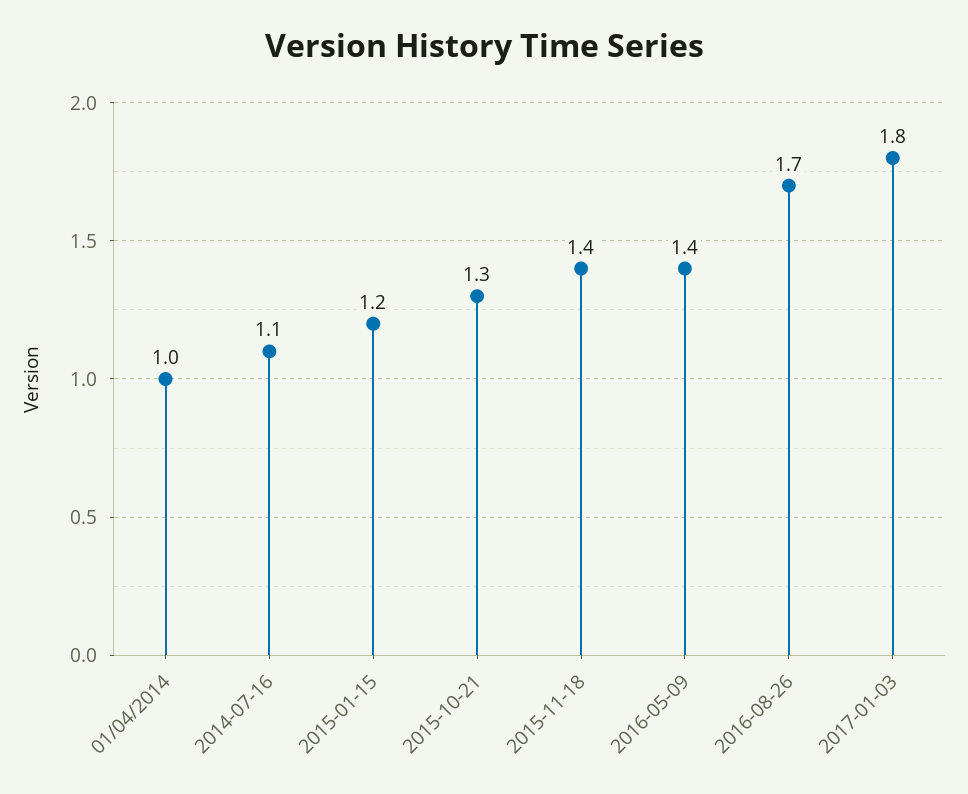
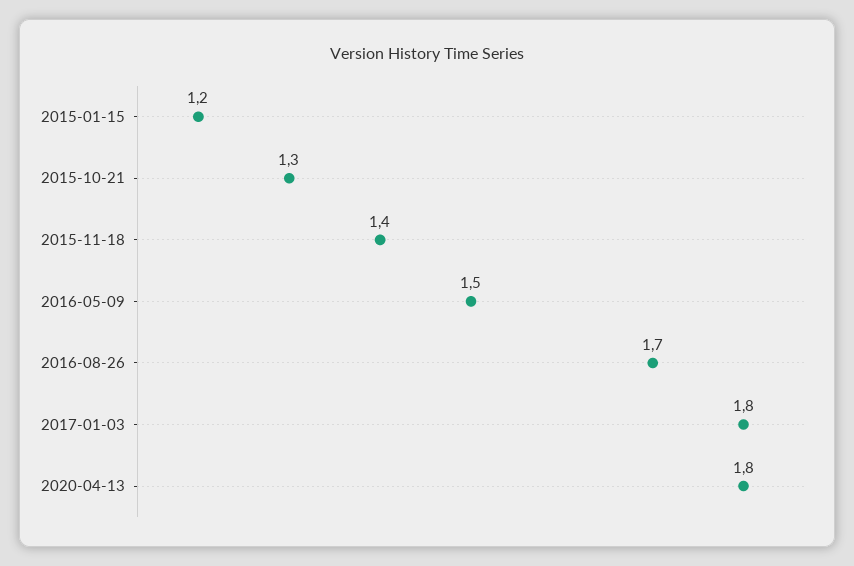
01/04/2014: 1 -> none
2014-07-16: 1.1 -> none
2016-05-09: 1.4 -> 1.5
2020-04-13: none -> 1.8

